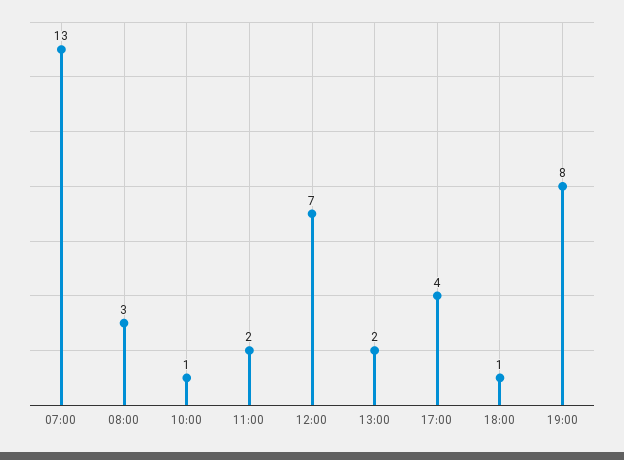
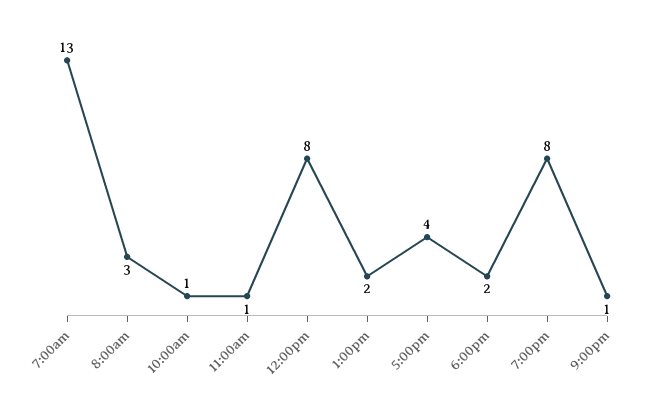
11:00: 2 -> 1
12:00: 7 -> 8
18:00: 1 -> 2
9:00pm: none -> 1

